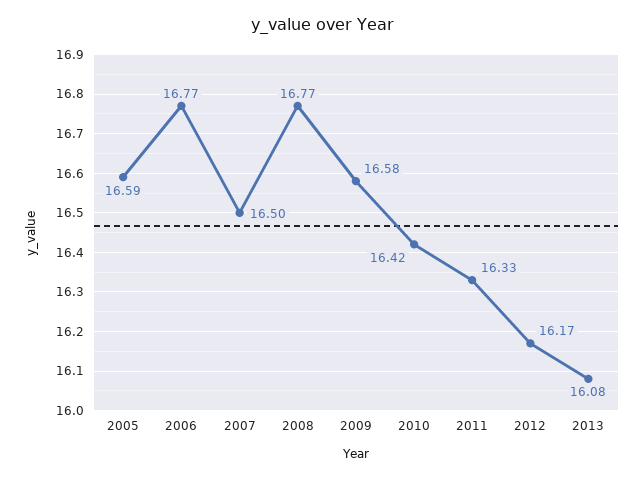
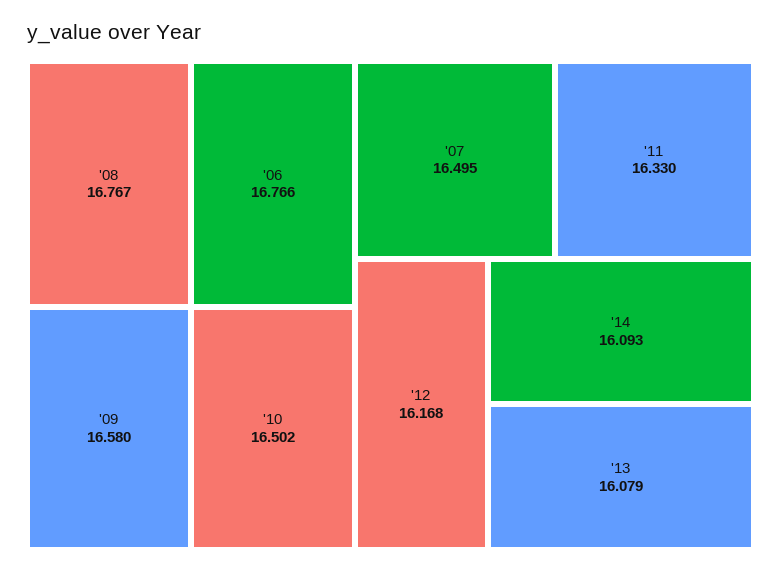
2005: 16.59 -> none
2010: 16.42 -> 16.502
'14: none -> 16.093

